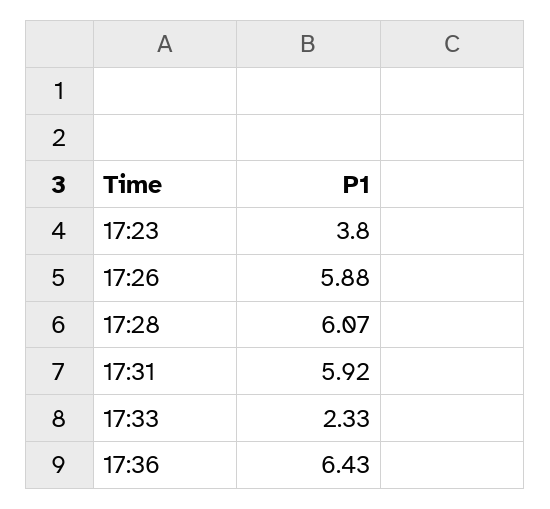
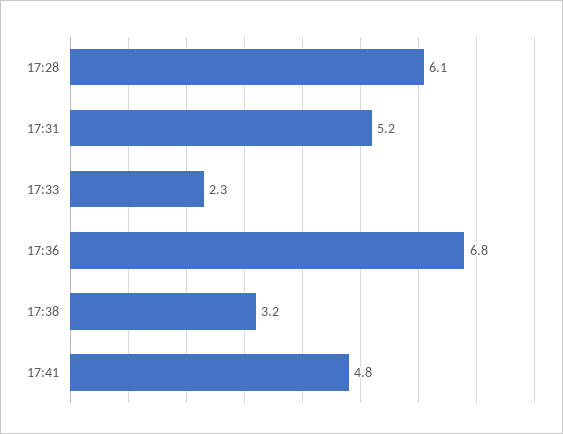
17:23: 3.8 -> none
17:26: 5.88 -> none
17:31: 5.92 -> 5.2
17:36: 6.43 -> 6.8
17:38: none -> 3.2
17:41: none -> 4.8

